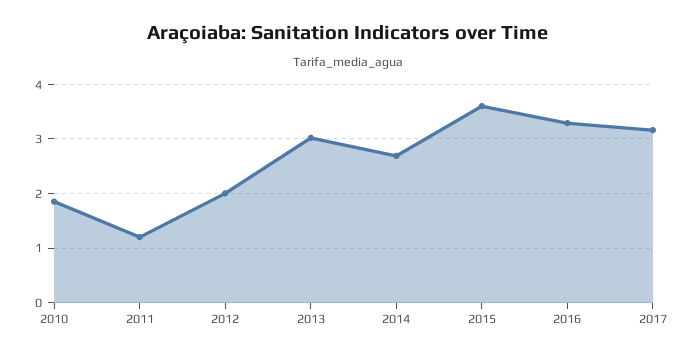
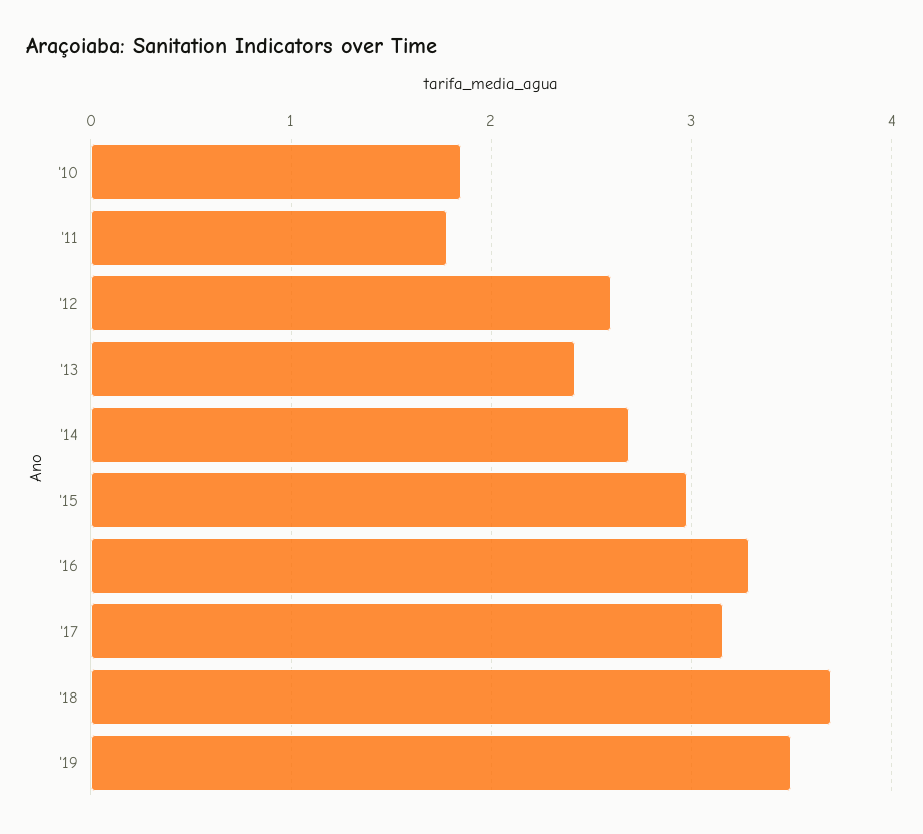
2011: 1.2 -> 1.8
2012: 2 -> 2.6
2013: 3 -> 2.4
2015: 3.6 -> 3
'18: none -> 3.7
'19: none -> 3.5

